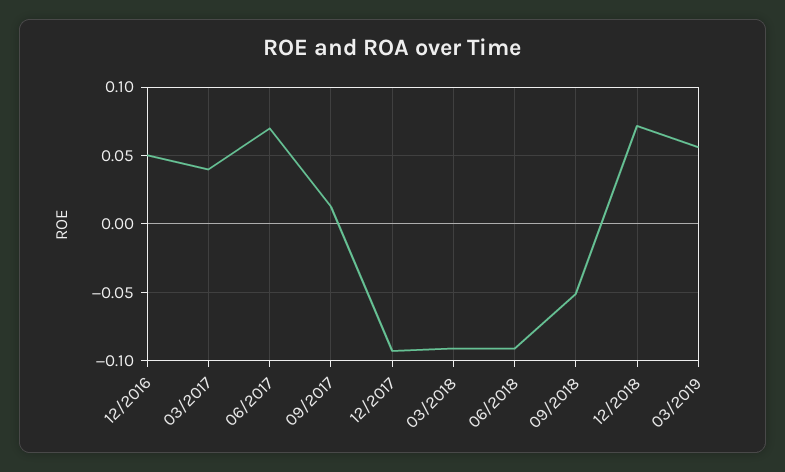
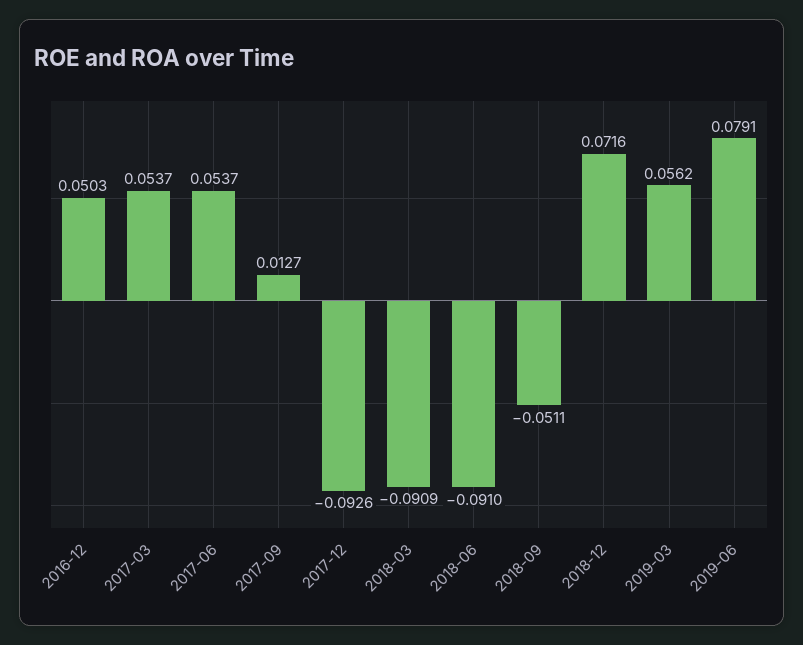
03/2017: 0.04 -> 0.0537
06/2017: 0.07 -> 0.0537
2019-06: none -> 0.0791

